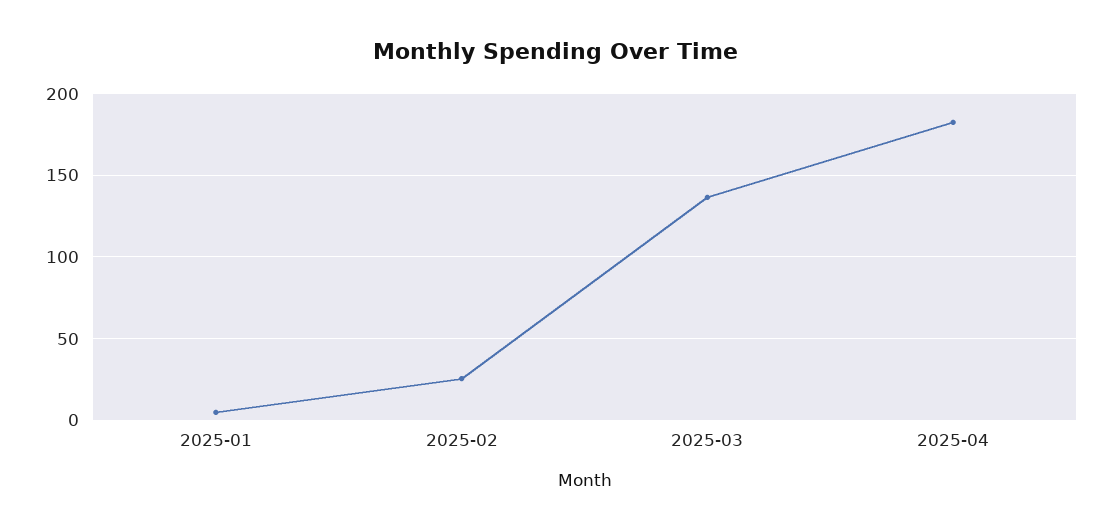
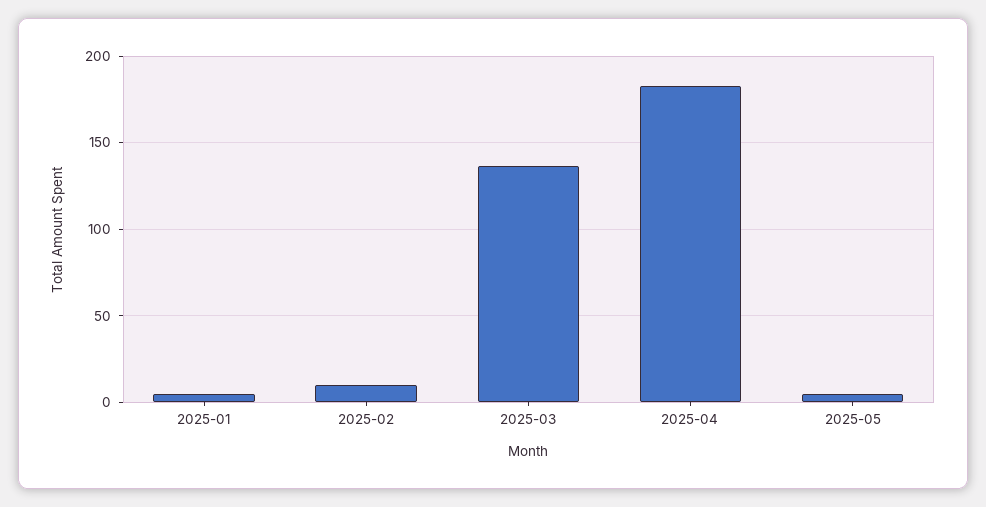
2025-02: 25 -> 10
2025-05: none -> 5

